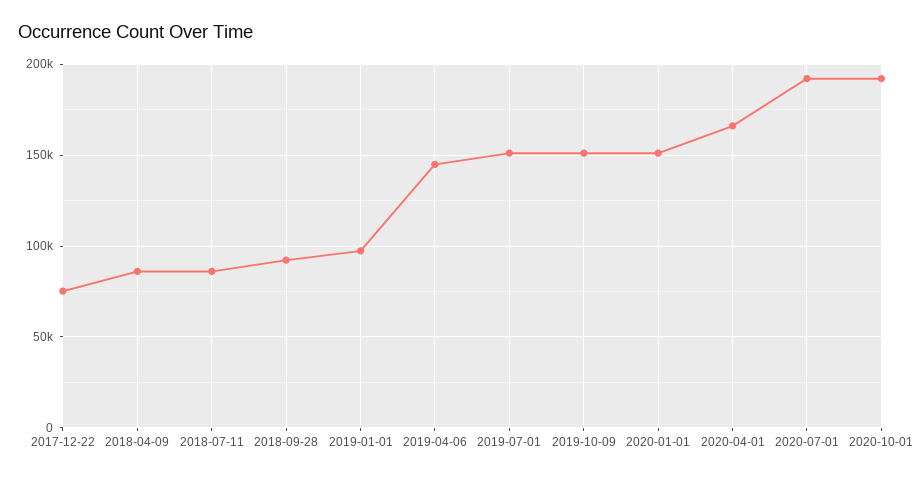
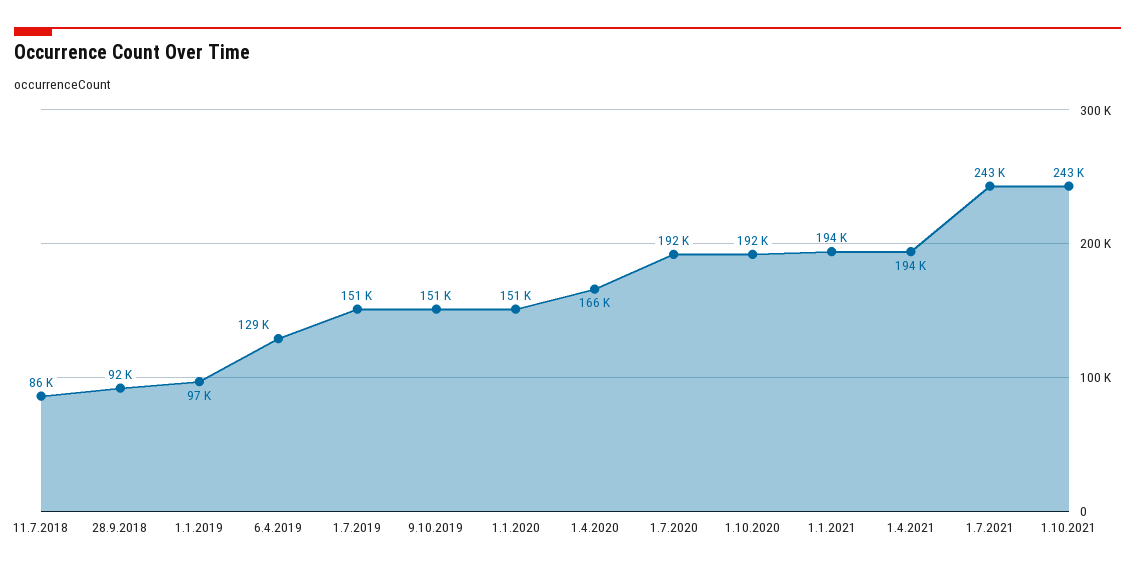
2017-12-22: 75000 -> none
2018-04-09: 85000 -> none
2019-04-06: 145000 -> 129000
1.1.2021: none -> 194000
1.4.2021: none -> 194000
1.7.2021: none -> 243000
1.10.2021: none -> 243000

